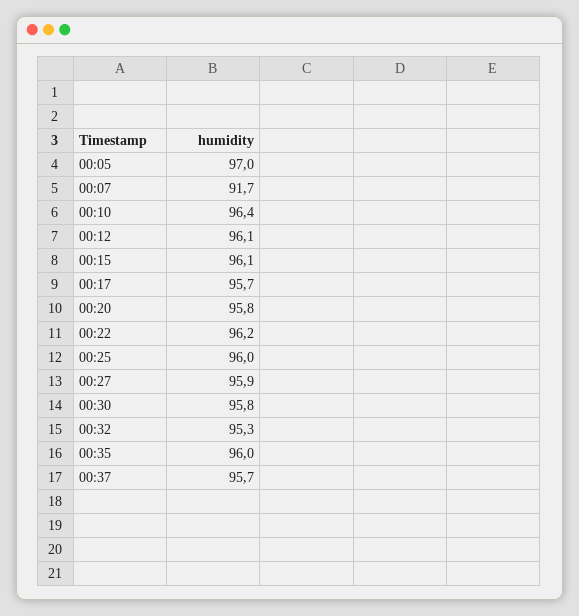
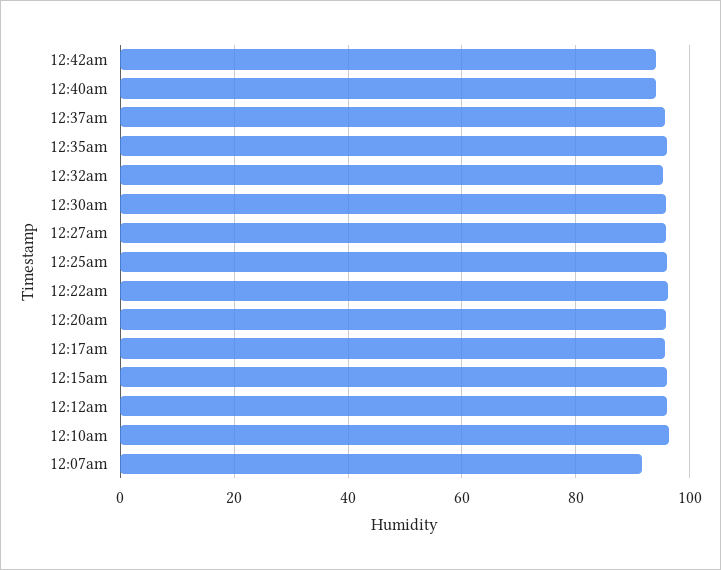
00:05: 97 -> none
12:42am: none -> 94
12:40am: none -> 94

